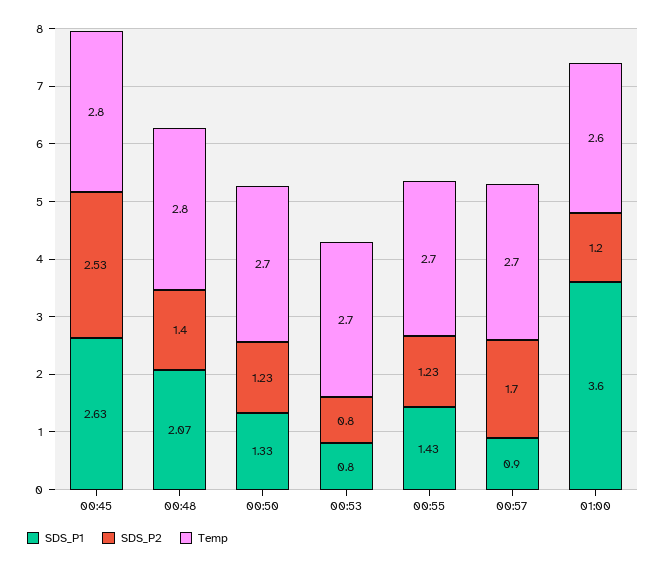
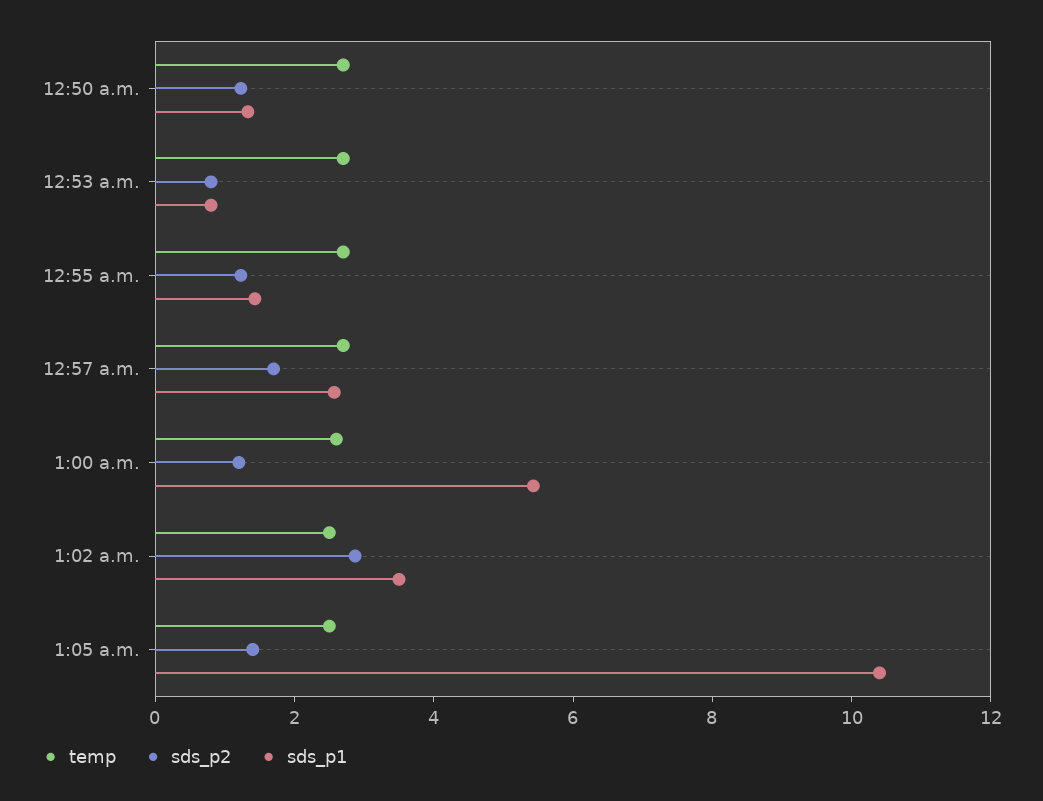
SDS_P1, 00:45: 2.63 -> none
SDS_P2, 00:45: 2.53 -> none
Temp, 00:45: 2.8 -> none
SDS_P1, 00:48: 2.07 -> none
SDS_P2, 00:48: 1.4 -> none
Temp, 00:48: 2.8 -> none
SDS_P1, 00:57: 0.9 -> 2.5
SDS_P1, 01:00: 3.6 -> 5.5
Temp, 1:02 a.m.: none -> 2.5
SDS_P2, 1:02 a.m.: none -> 3
SDS_P1, 1:02 a.m.: none -> 3.5
Temp, 1:05 a.m.: none -> 2.5
SDS_P2, 1:05 a.m.: none -> 1.5
SDS_P1, 1:05 a.m.: none -> 10.5

